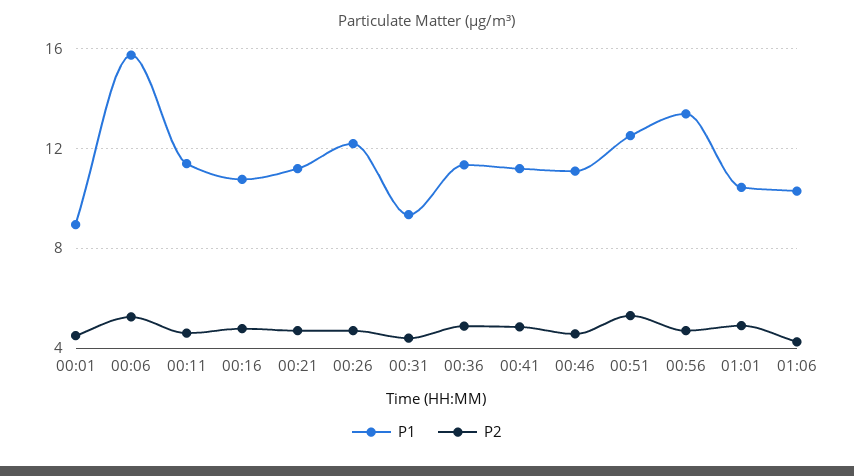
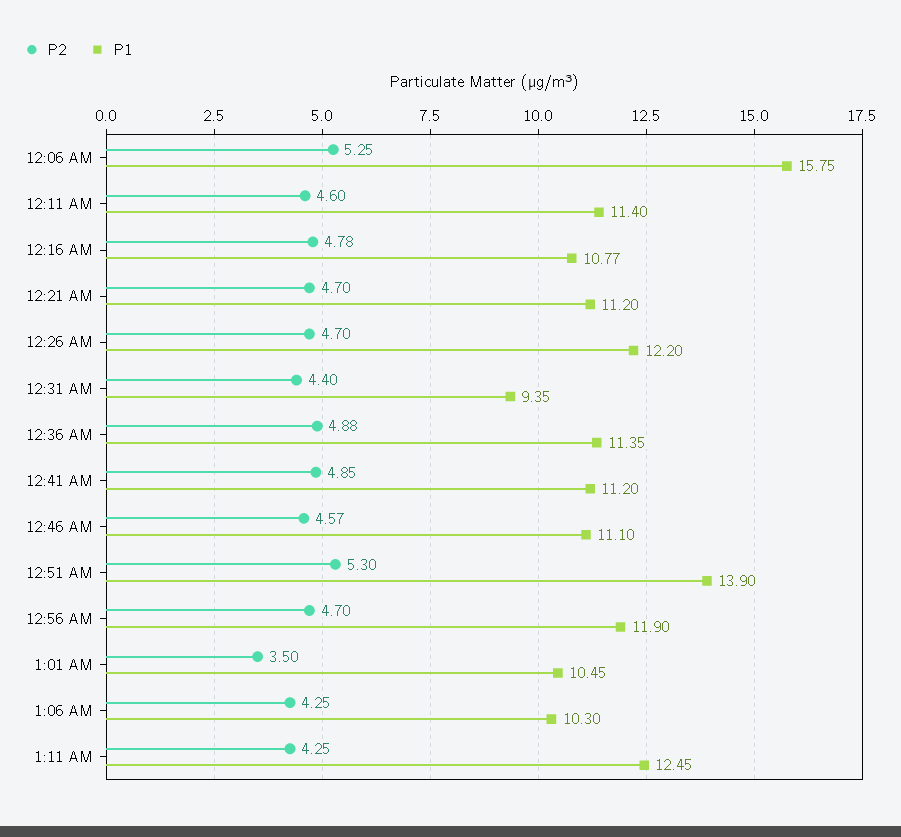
P1, 00:01: 9 -> none
P2, 00:01: 4.5 -> none
P1, 00:51: 12.5 -> 13.9
P1, 00:56: 13.5 -> 11.9
P2, 01:01: 5 -> 3.5
P2, 1:11 AM: none -> 4.25
P1, 1:11 AM: none -> 12.45

